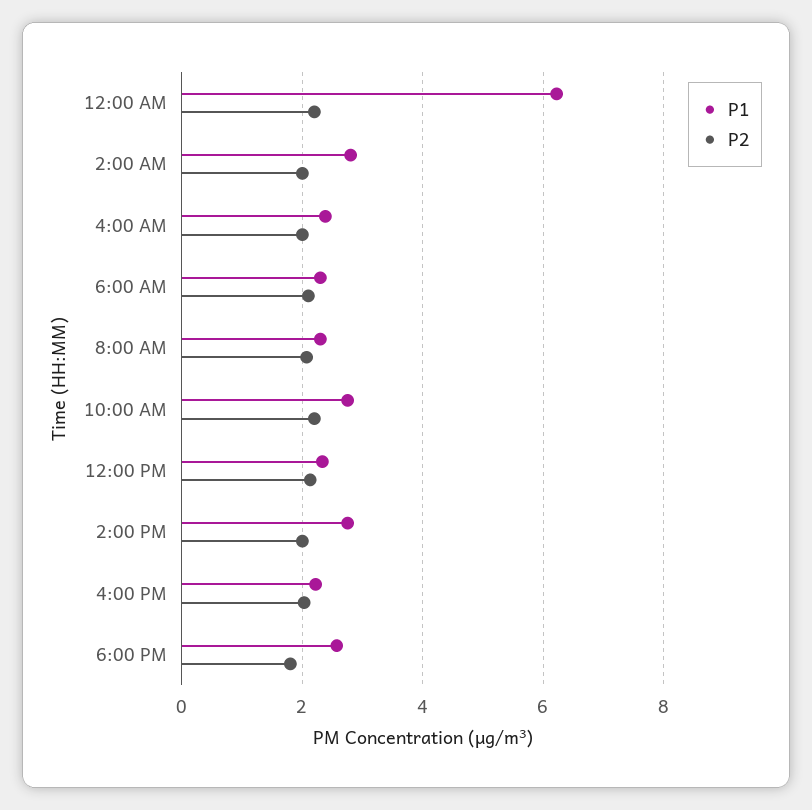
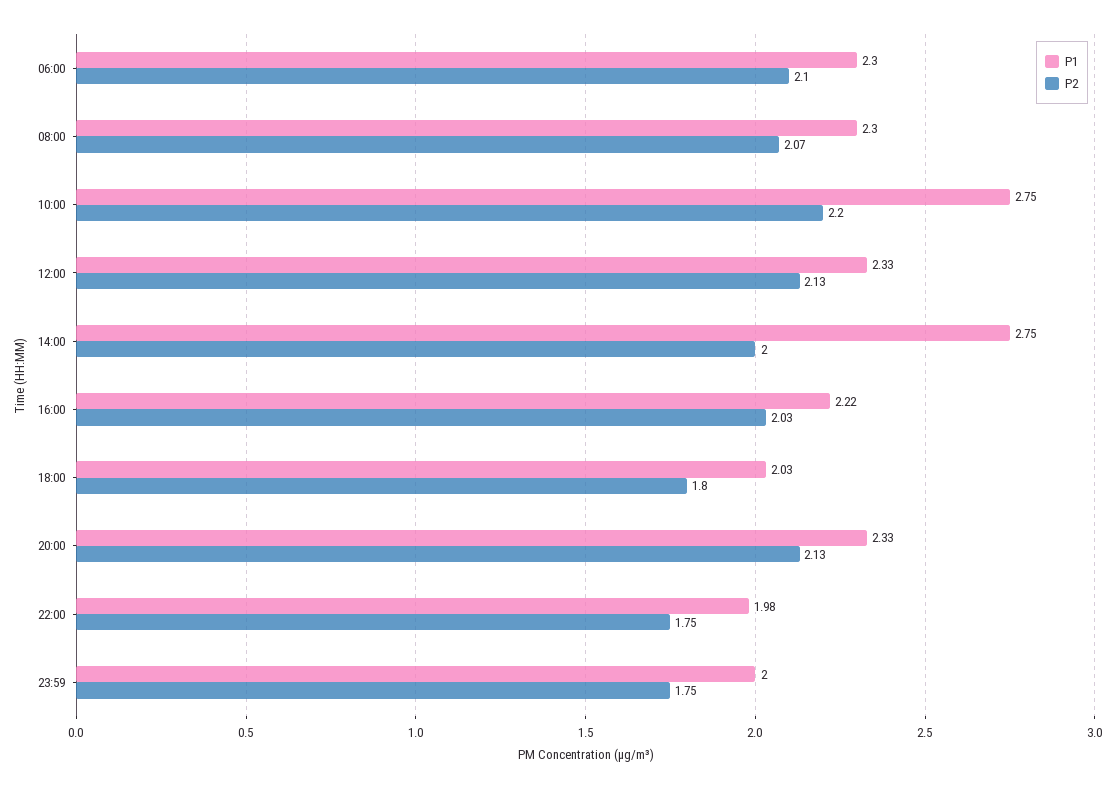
P1, 12:00 AM: 6.2 -> none
P2, 12:00 AM: 2.2 -> none
P1, 2:00 AM: 2.8 -> none
P2, 2:00 AM: 2 -> none
P1, 4:00 AM: 2.4 -> none
P2, 4:00 AM: 2 -> none
P1, 6:00 PM: 2.6 -> 2.03
P1, 20:00: none -> 2.33
P2, 20:00: none -> 2.13
P1, 22:00: none -> 1.98
P2, 22:00: none -> 1.75
P1, 23:59: none -> 2
P2, 23:59: none -> 1.75

